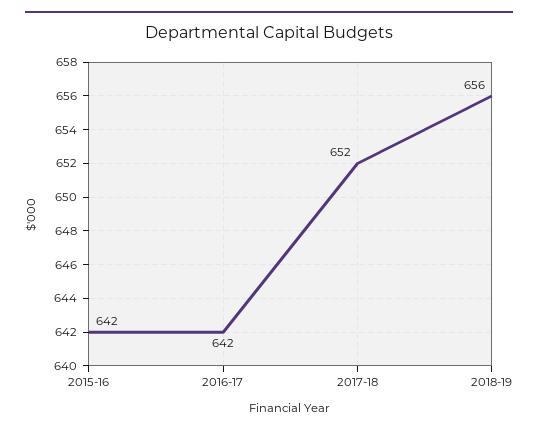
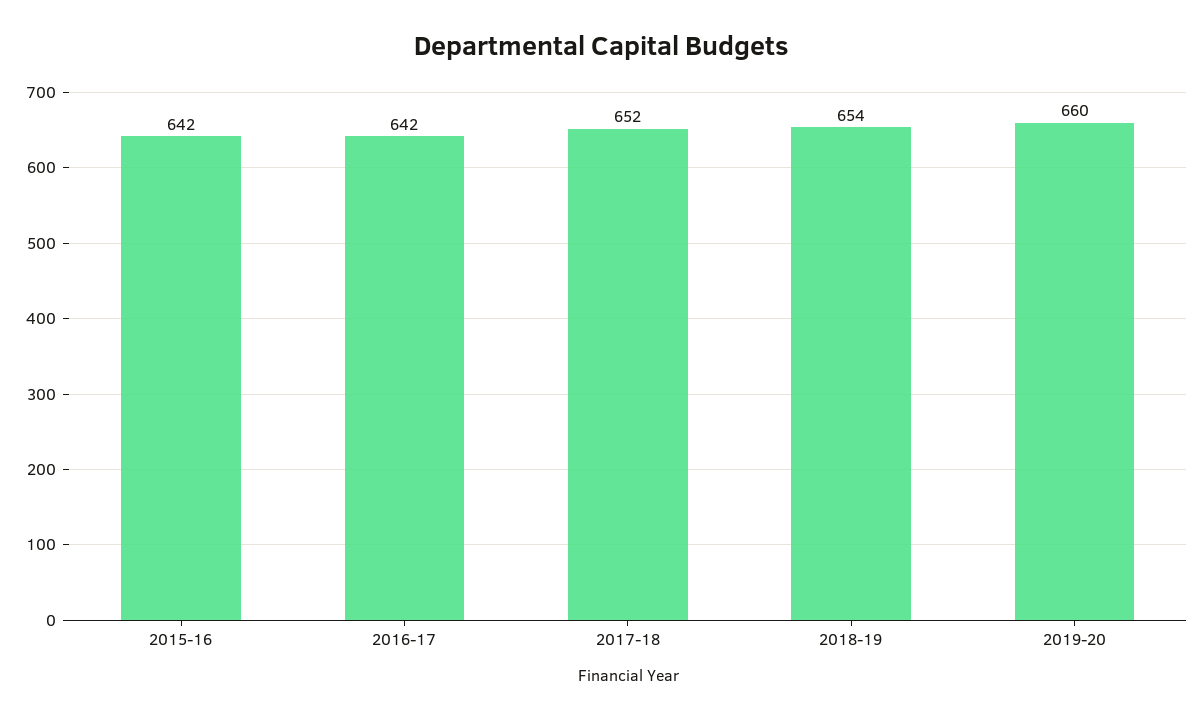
2018-19: 656 -> 654
2019-20: none -> 660

